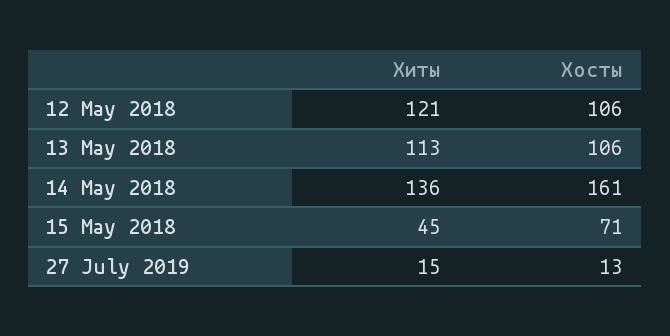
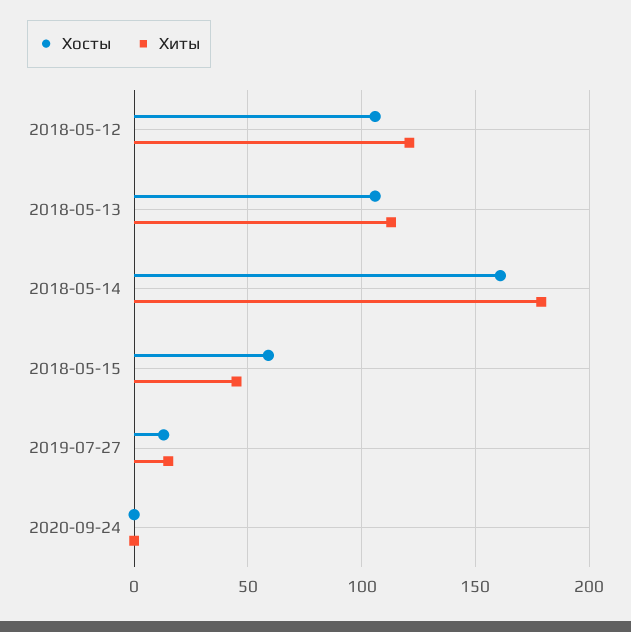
Хиты, 14 May 2018: 136 -> 180
Хосты, 15 May 2018: 71 -> 60
Хосты, 2020-09-24: none -> 0
Хиты, 2020-09-24: none -> 0

